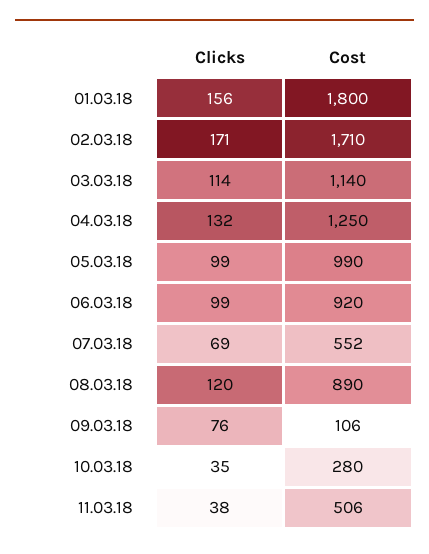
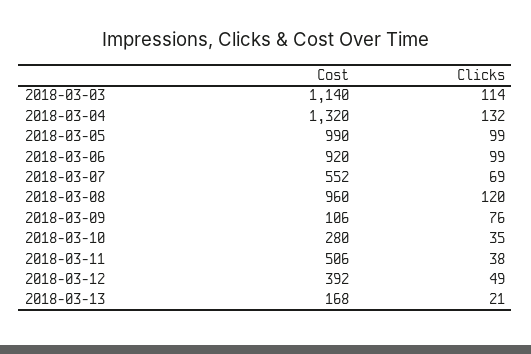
Clicks, 01.03.18: 156 -> none
Cost, 01.03.18: 1800 -> none
Clicks, 02.03.18: 171 -> none
Cost, 02.03.18: 1710 -> none
Cost, 04.03.18: 1250 -> 1320
Cost, 08.03.18: 890 -> 960
Cost, 2018-03-12: none -> 392
Clicks, 2018-03-12: none -> 49
Cost, 2018-03-13: none -> 168
Clicks, 2018-03-13: none -> 21

